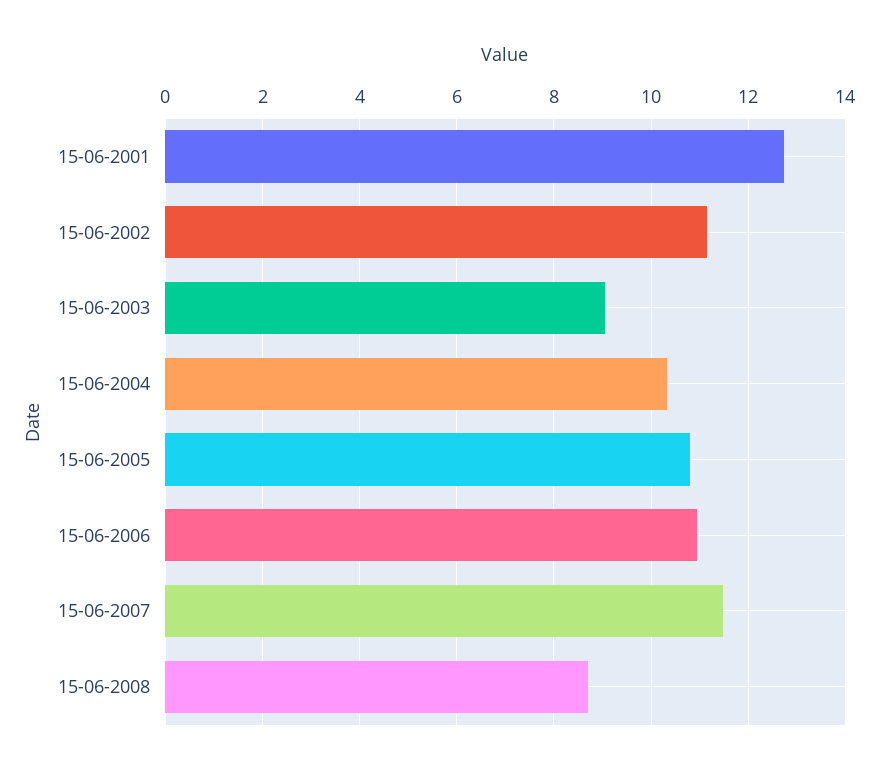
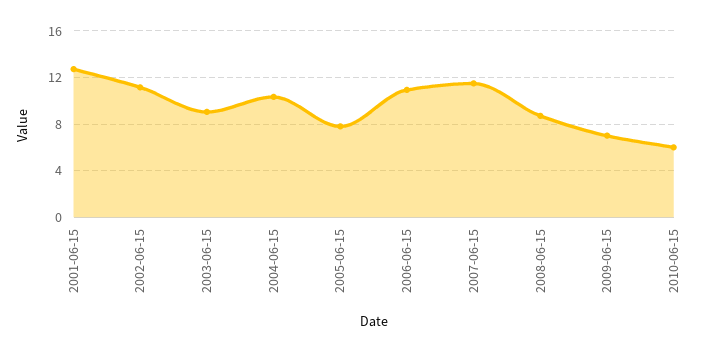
15-06-2005: 10.8 -> 8
2009-06-15: none -> 7
2010-06-15: none -> 6

